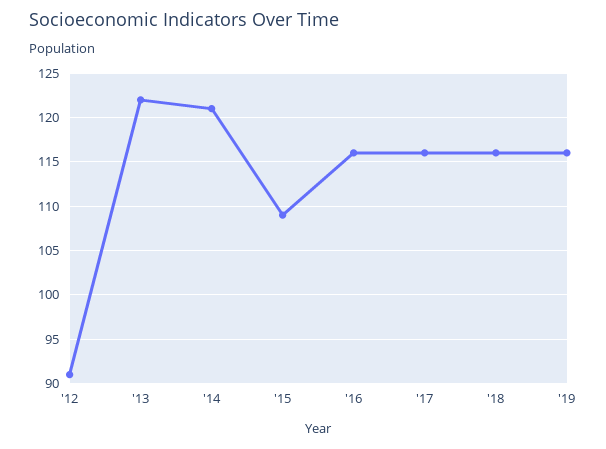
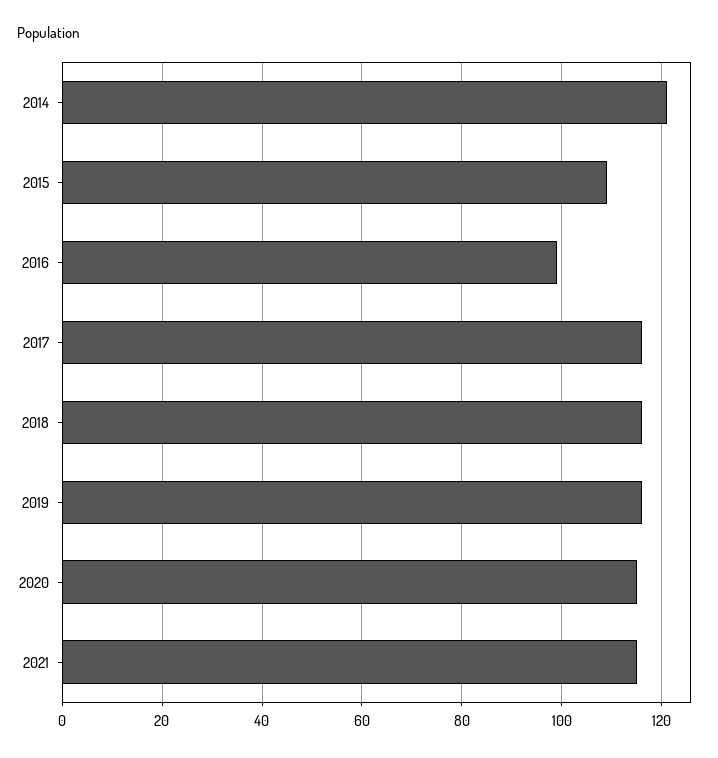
'12: 91 -> none
'13: 122 -> none
'16: 116 -> 100
2020: none -> 115
2021: none -> 115

